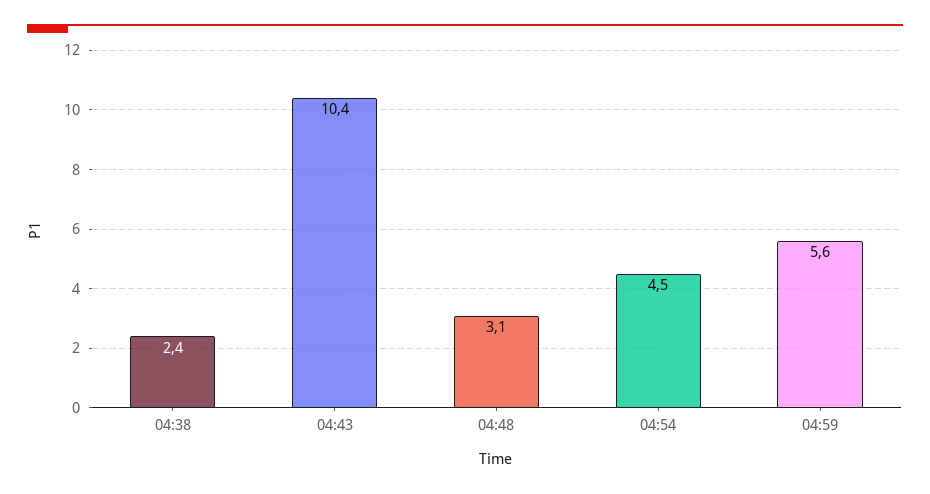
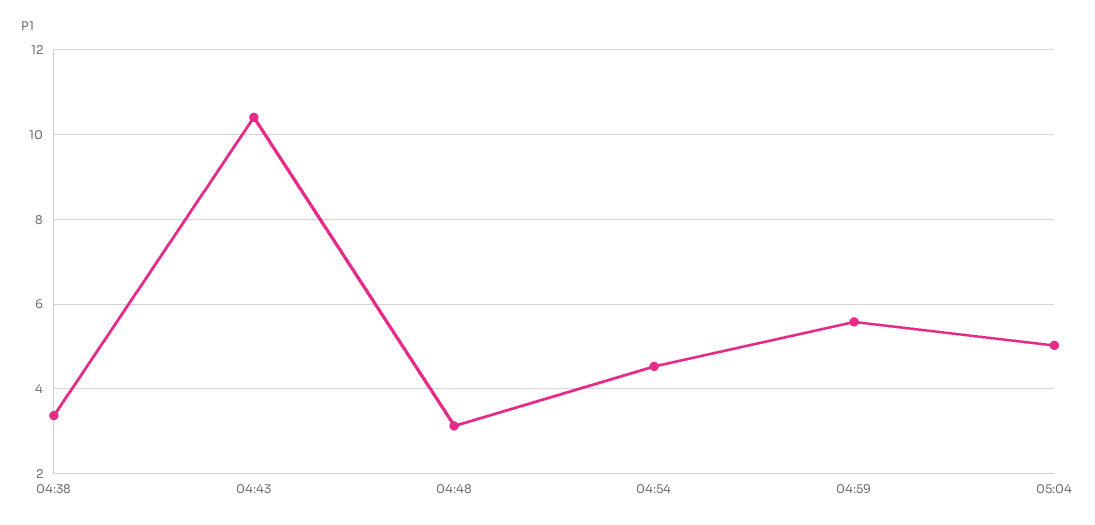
04:38: 2.4 -> 3.4
05:04: none -> 5

